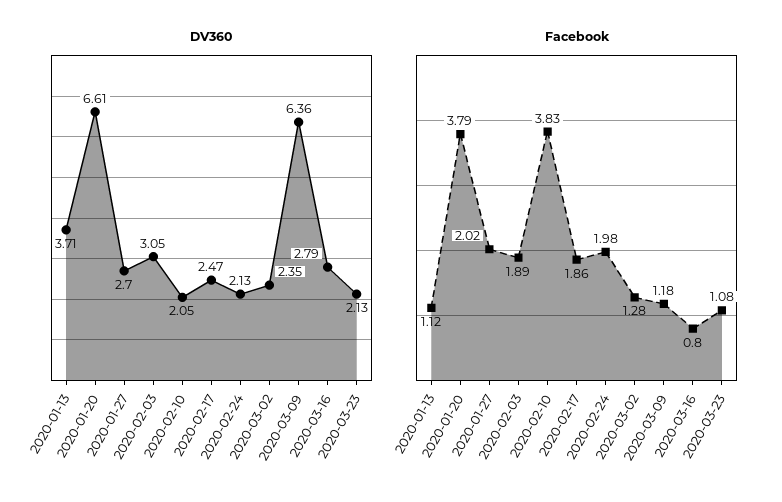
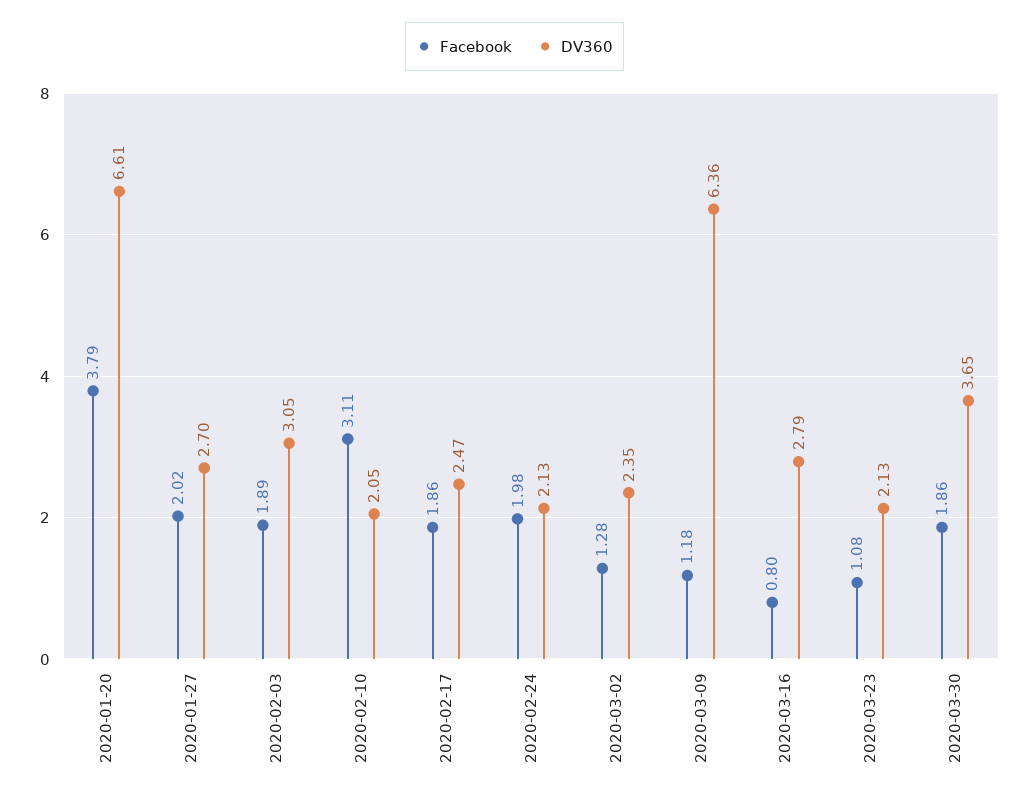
DV360, 2020-01-13: 3.71 -> none
Facebook, 2020-01-13: 1.12 -> none
Facebook, 2020-02-10: 3.83 -> 3.11
Facebook, 2020-03-30: none -> 1.86
DV360, 2020-03-30: none -> 3.65

